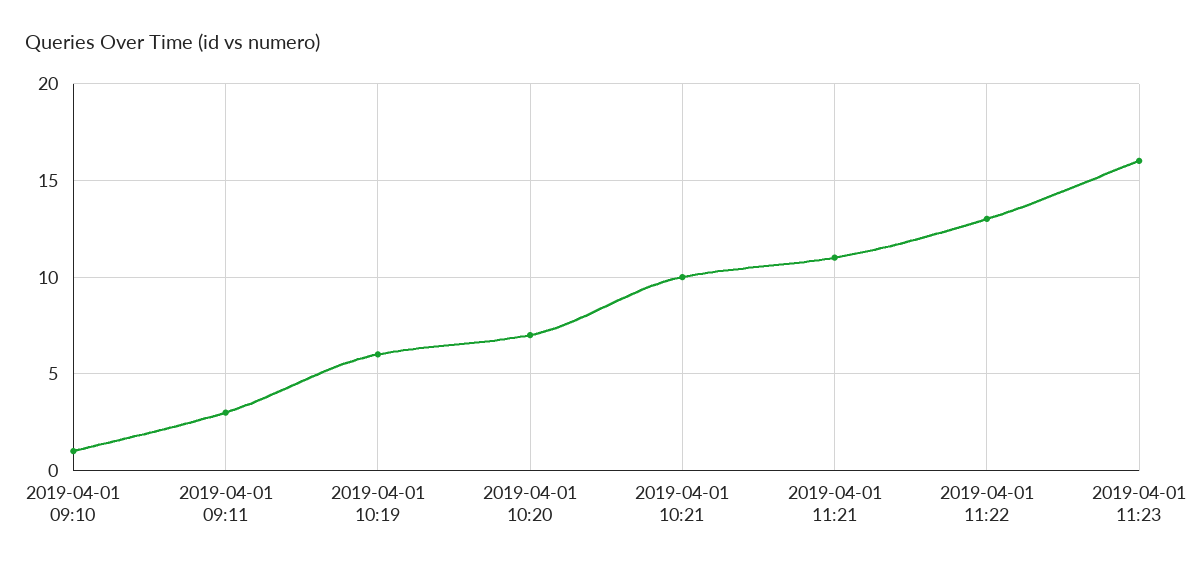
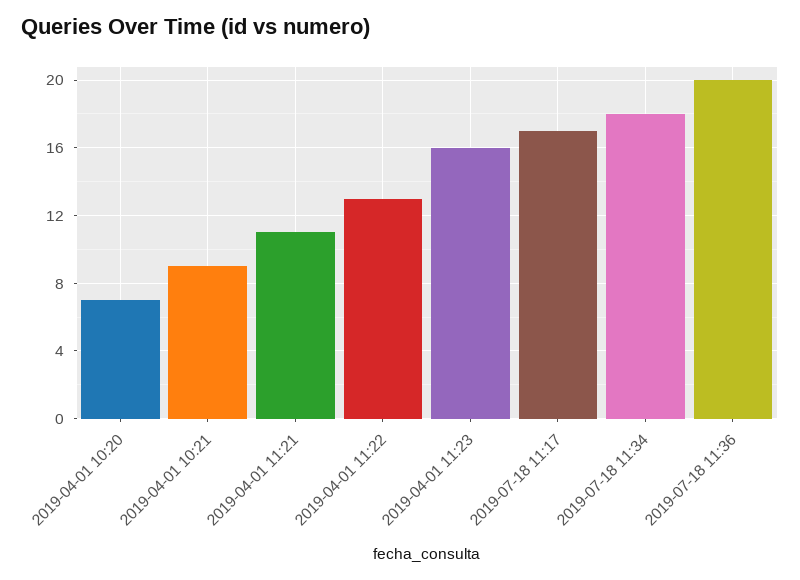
2019-04-01 09:10: 1 -> none
2019-04-01 09:11: 3 -> none
2019-04-01 10:19: 6 -> none
2019-04-01 10:21: 10 -> 9
2019-07-18 11:17: none -> 17
2019-07-18 11:34: none -> 18
2019-07-18 11:36: none -> 20

